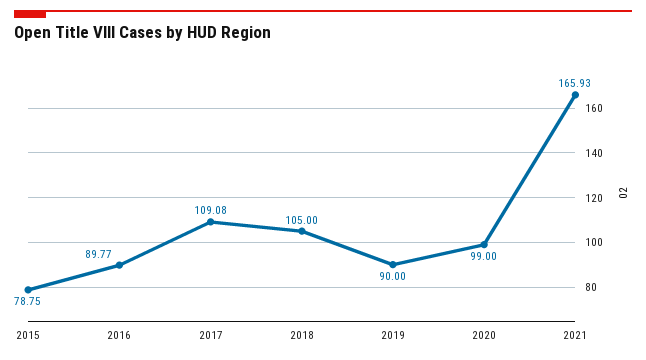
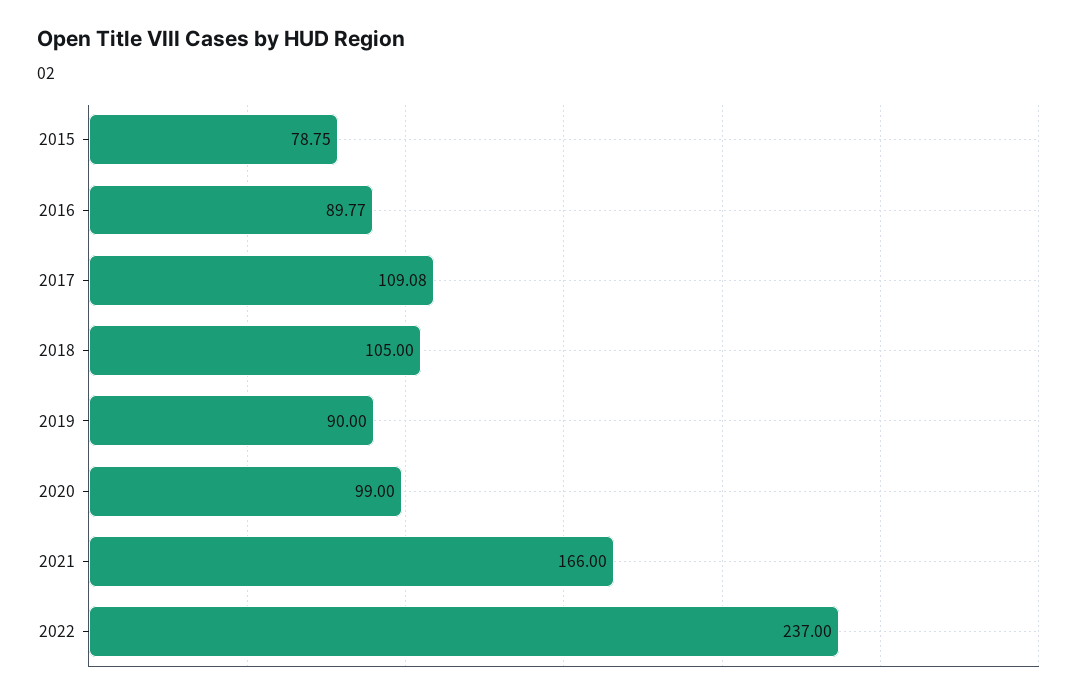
2021: 165.93 -> 166
2022: none -> 237

